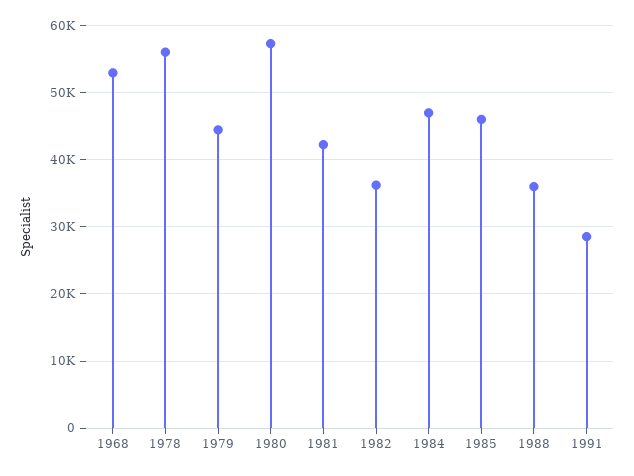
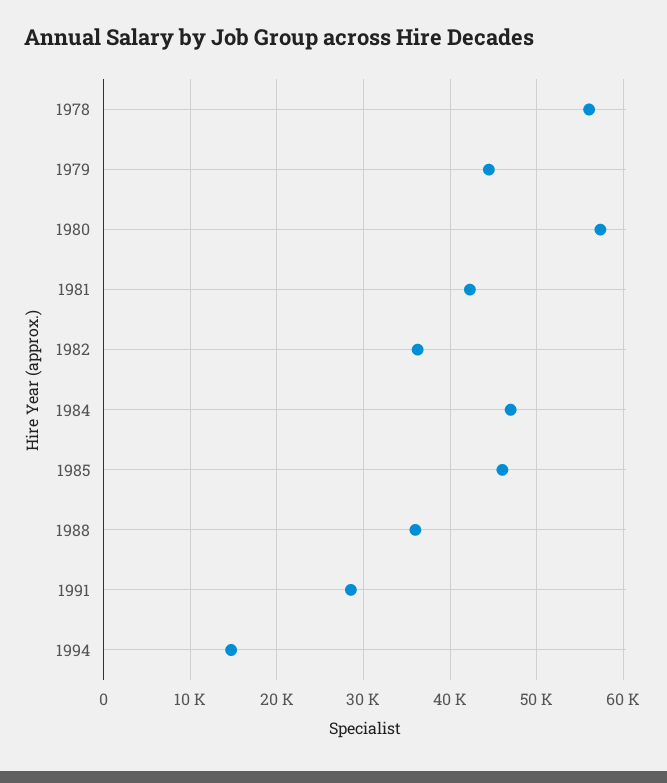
1968: 53000 -> none
1994: none -> 15000

